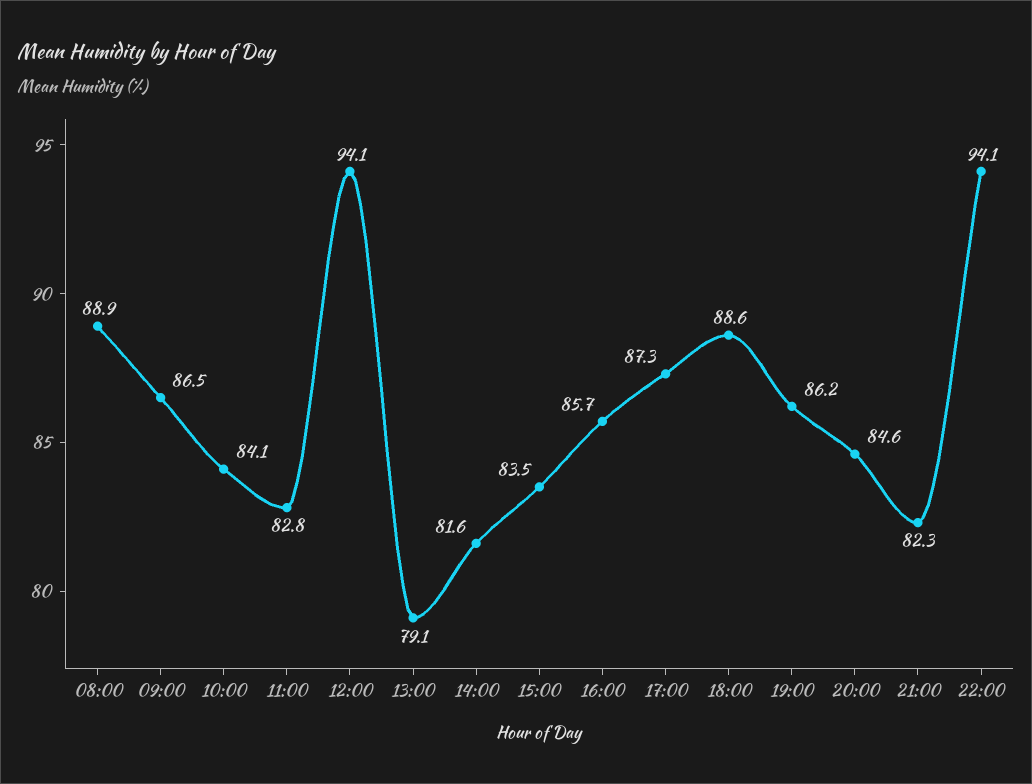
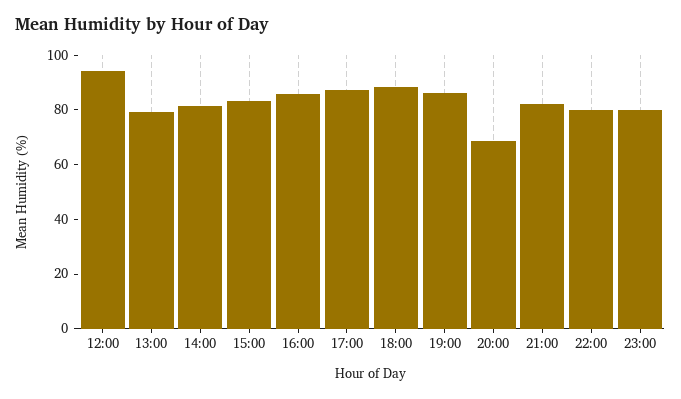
08:00: 88.9 -> none
09:00: 86.5 -> none
10:00: 84.1 -> none
11:00: 82.8 -> none
20:00: 84.6 -> 70
22:00: 94.1 -> 80
23:00: none -> 80

